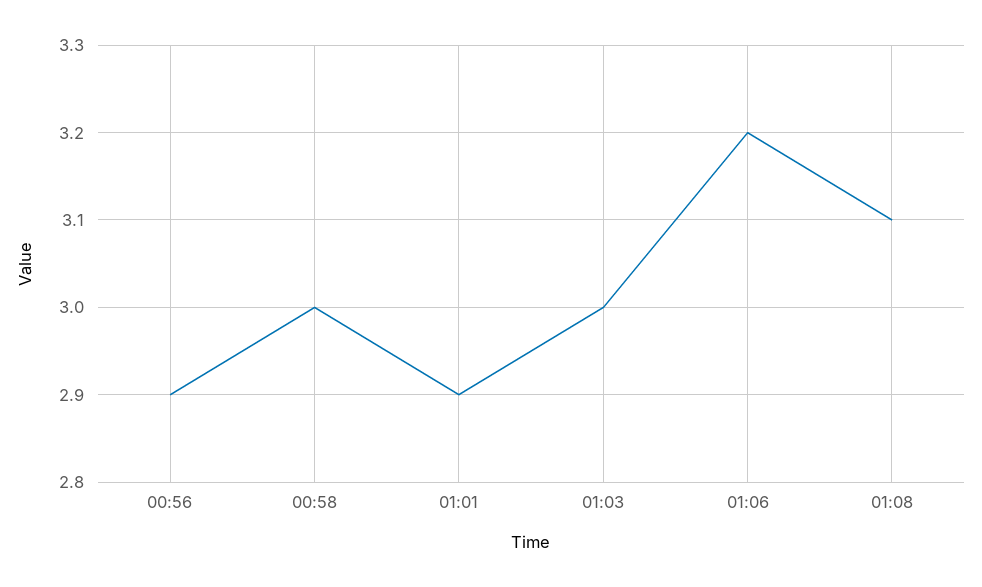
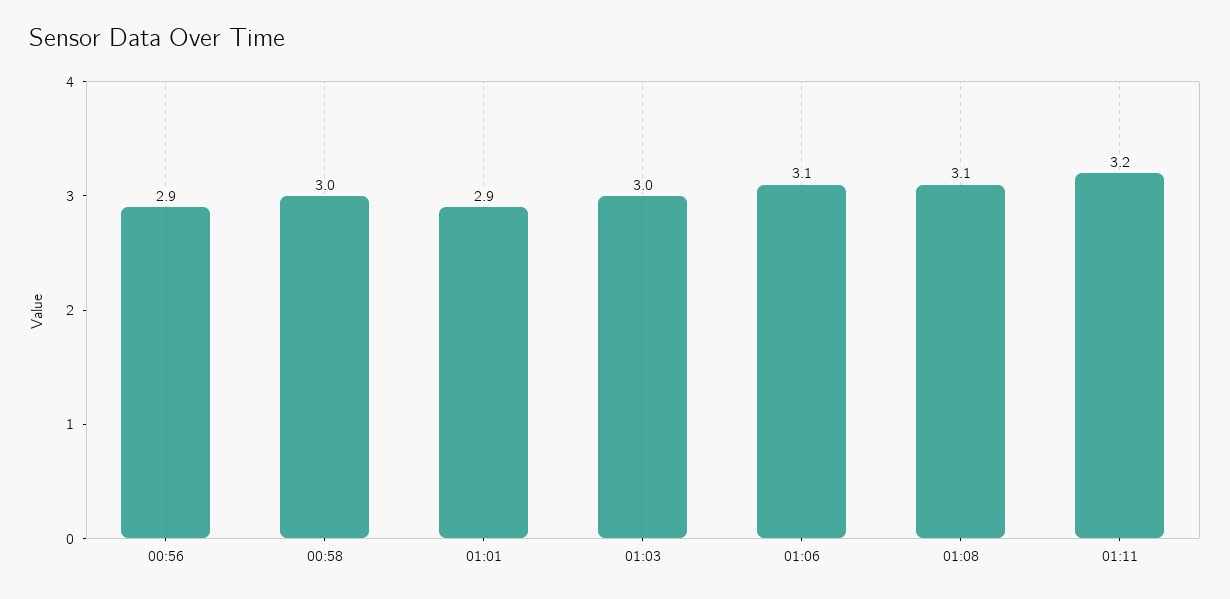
01:06: 3.2 -> 3.1
01:11: none -> 3.2

